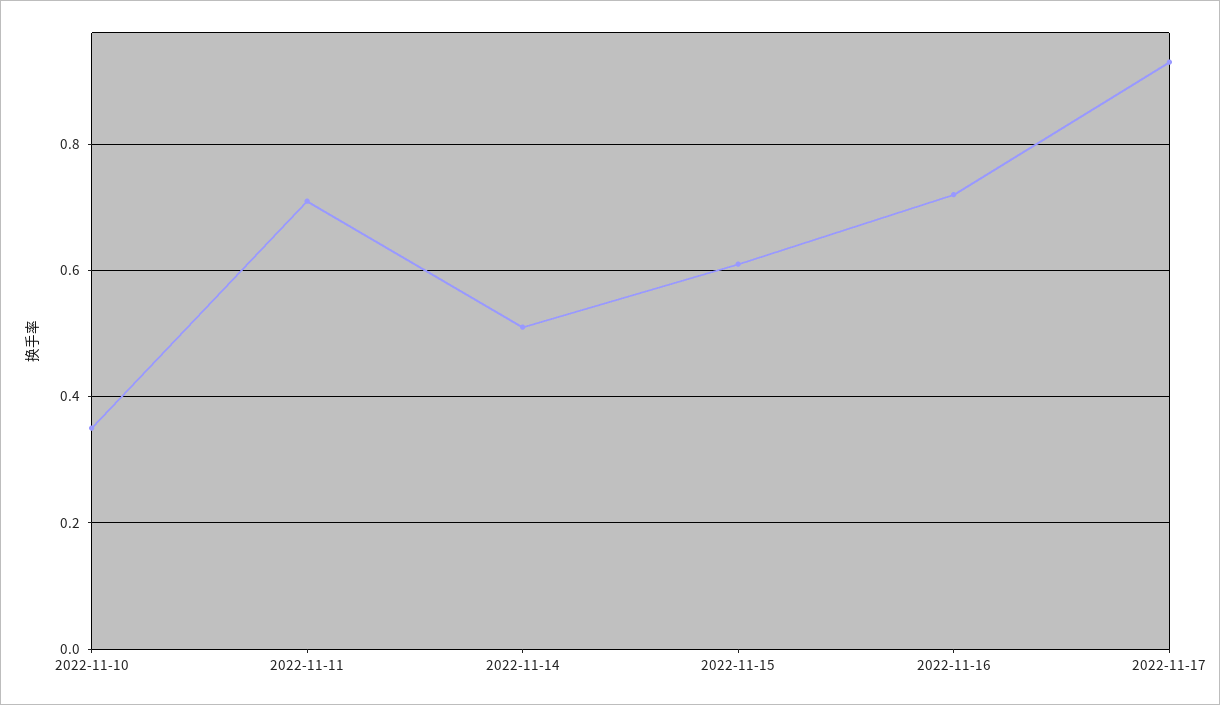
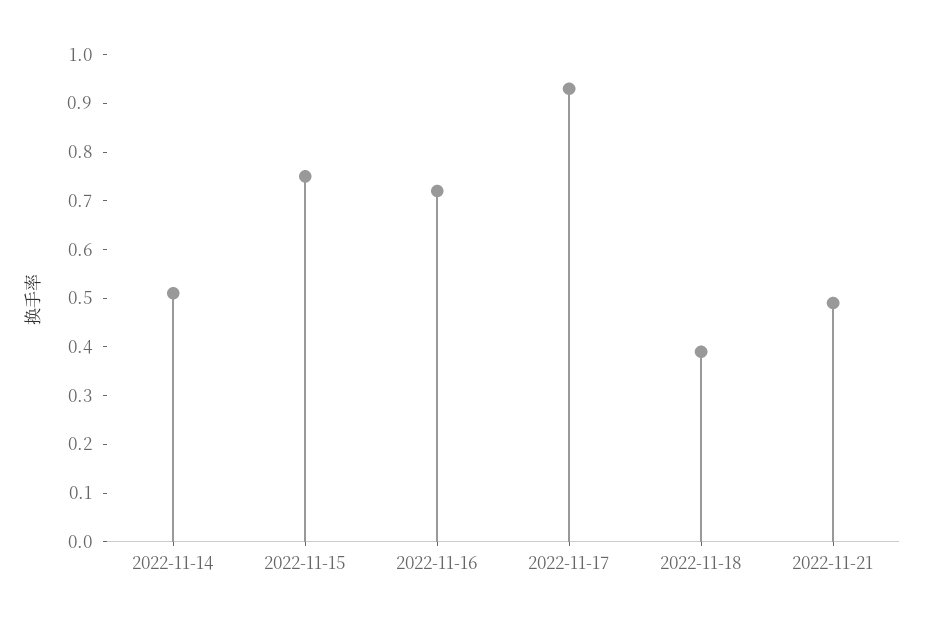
2022-11-10: 0.35 -> none
2022-11-11: 0.7 -> none
2022-11-15: 0.6 -> 0.75
2022-11-18: none -> 0.4
2022-11-21: none -> 0.5

